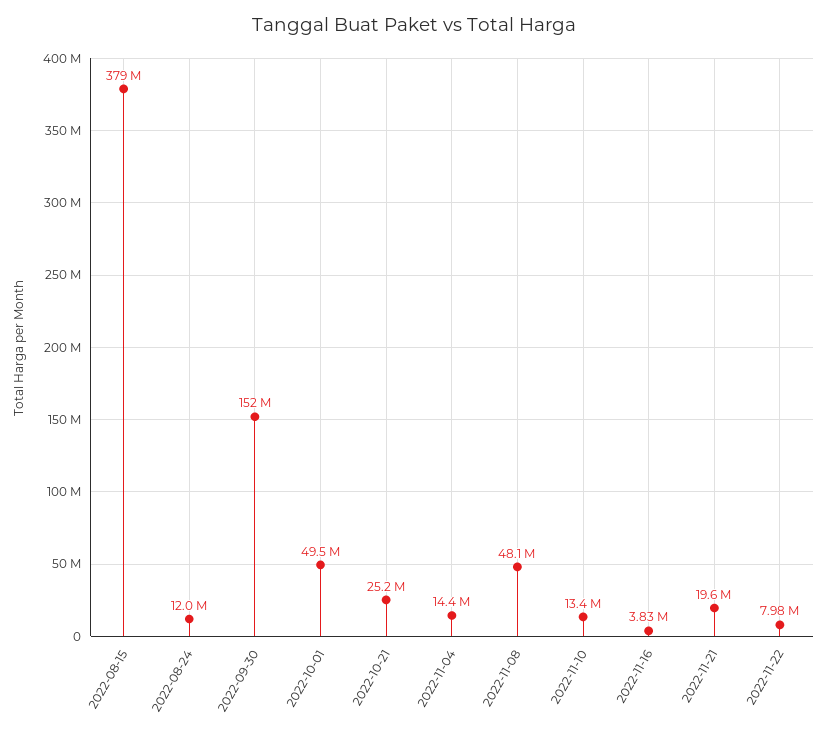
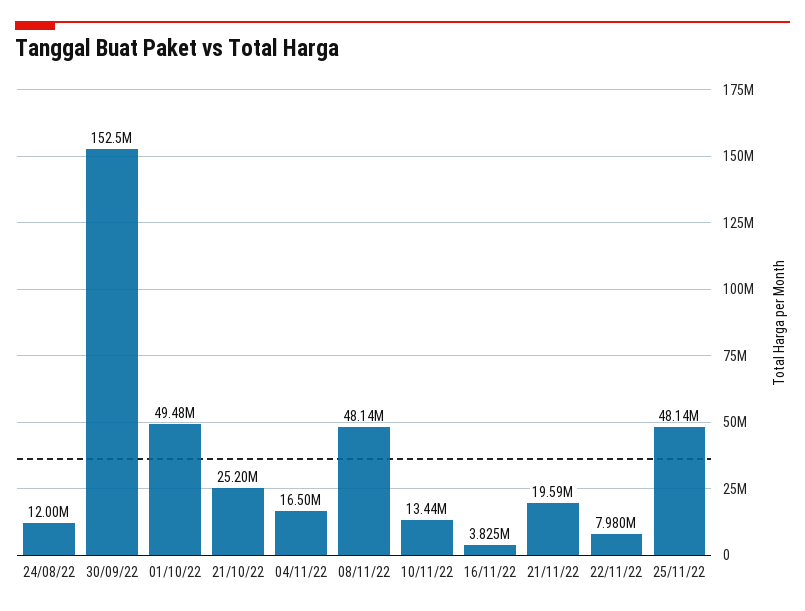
2022-08-15: 379000000 -> none
2022-11-04: 14400000 -> 16500000
25/11/22: none -> 48140000

